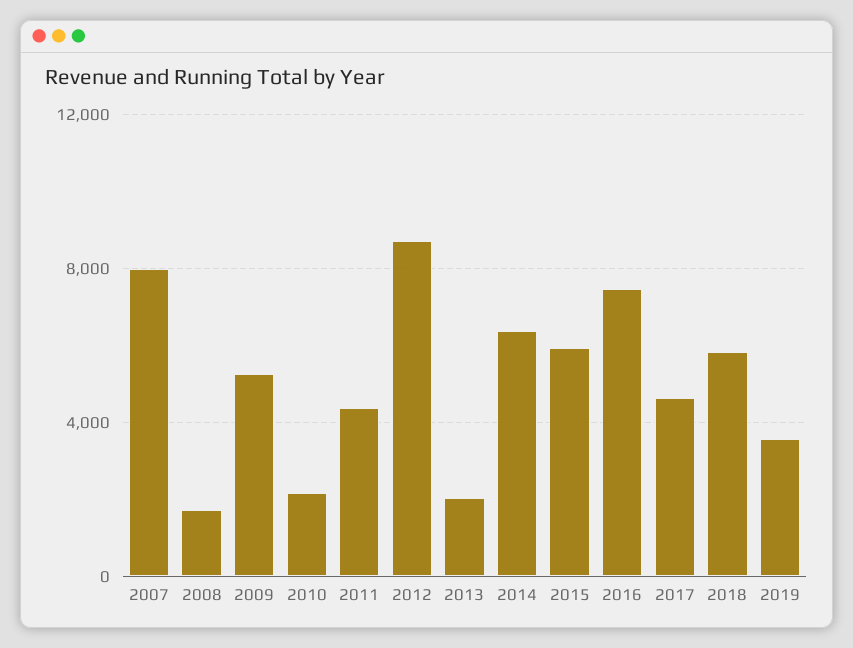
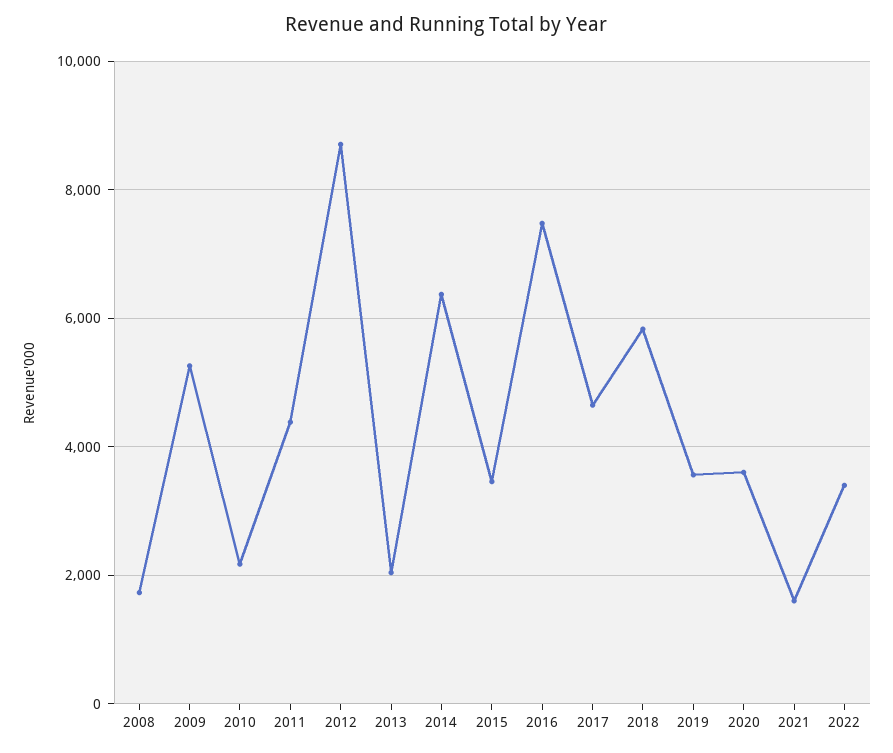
2007: 8000 -> none
2015: 6000 -> 3400
2020: none -> 3600
2021: none -> 1600
2022: none -> 3400

